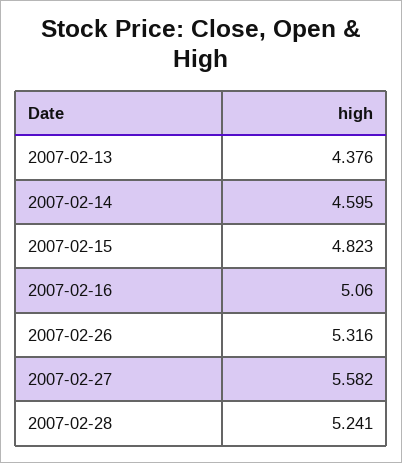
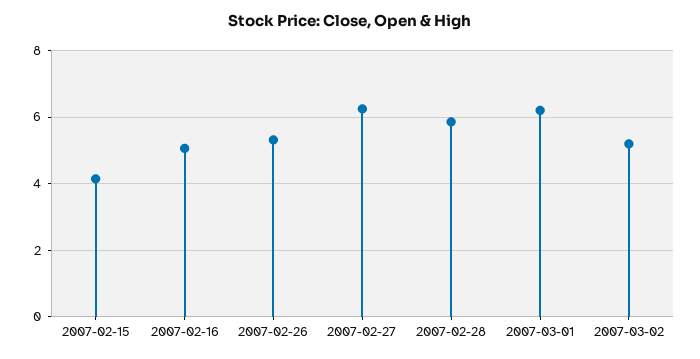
2007-02-13: 4.376 -> none
2007-02-14: 4.595 -> none
2007-02-15: 4.823 -> 4.2
2007-02-27: 5.582 -> 6.2
2007-02-28: 5.241 -> 5.8
2007-03-01: none -> 6.2
2007-03-02: none -> 5.2

